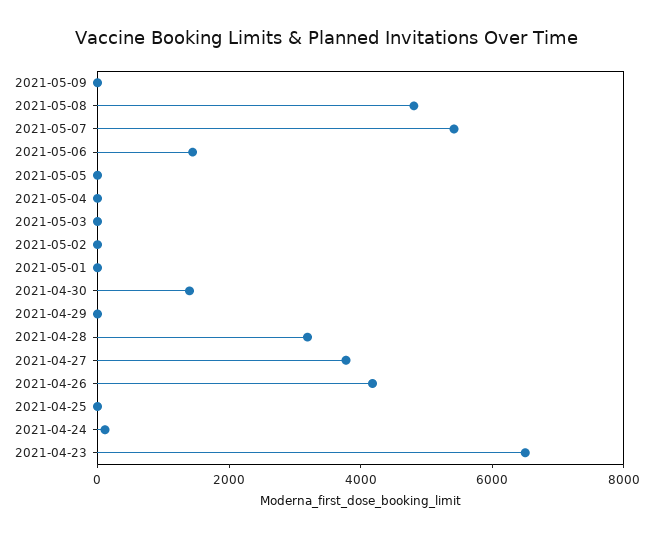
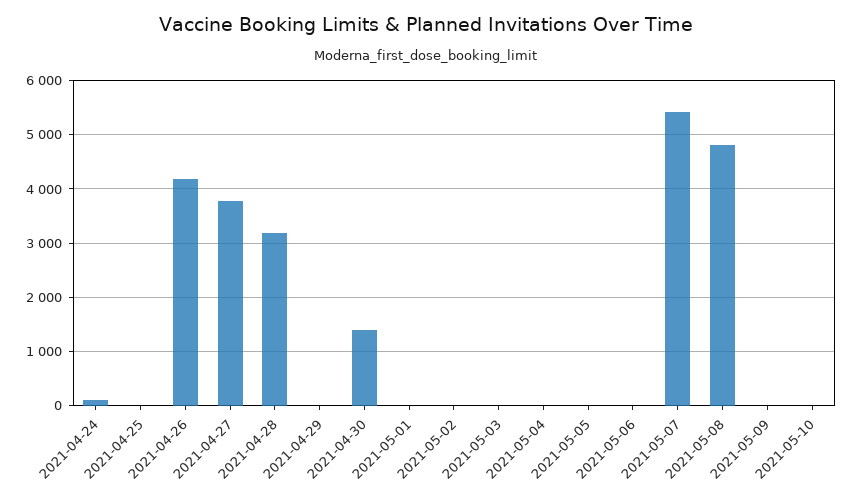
2021-05-06: 1500 -> 0
2021-04-23: 6500 -> none
2021-05-10: none -> 0

